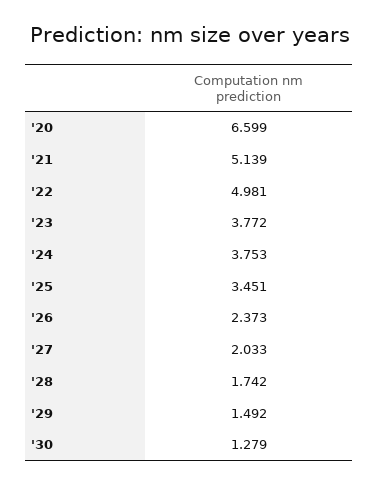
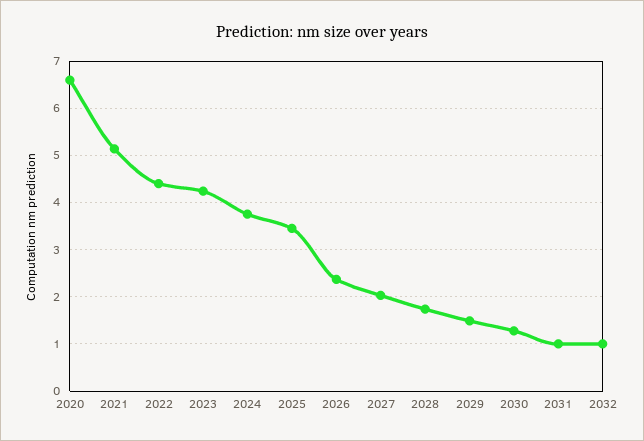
'22: 4.981 -> 4.4
'23: 3.772 -> 4.2
2031: none -> 1
2032: none -> 1

